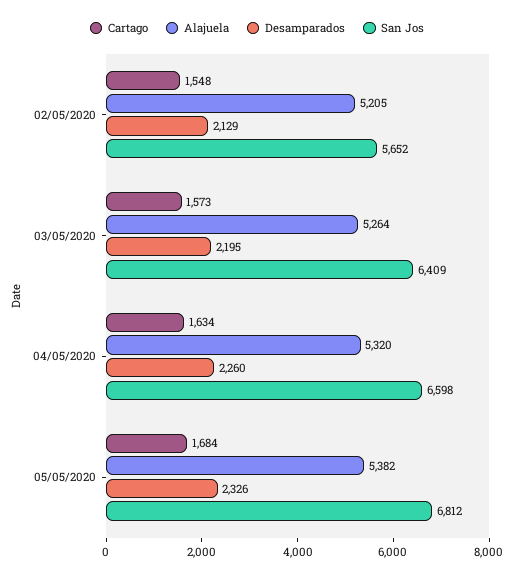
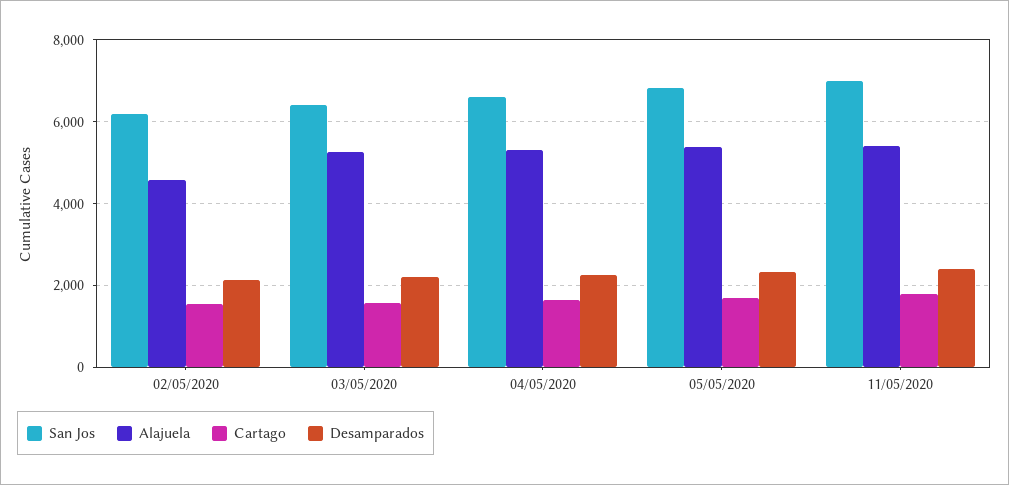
Alajuela, 02/05/2020: 5205 -> 4600
San Jos, 02/05/2020: 5652 -> 6200
San Jos, 11/05/2020: none -> 7000
Alajuela, 11/05/2020: none -> 5400
Cartago, 11/05/2020: none -> 1800
Desamparados, 11/05/2020: none -> 2400

